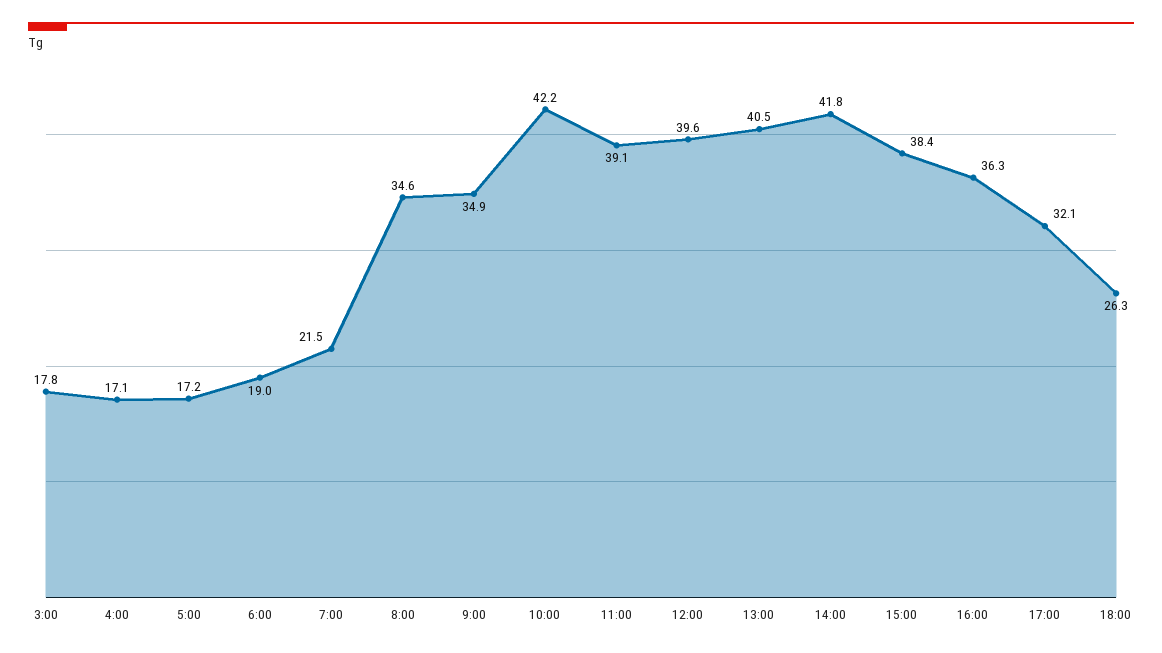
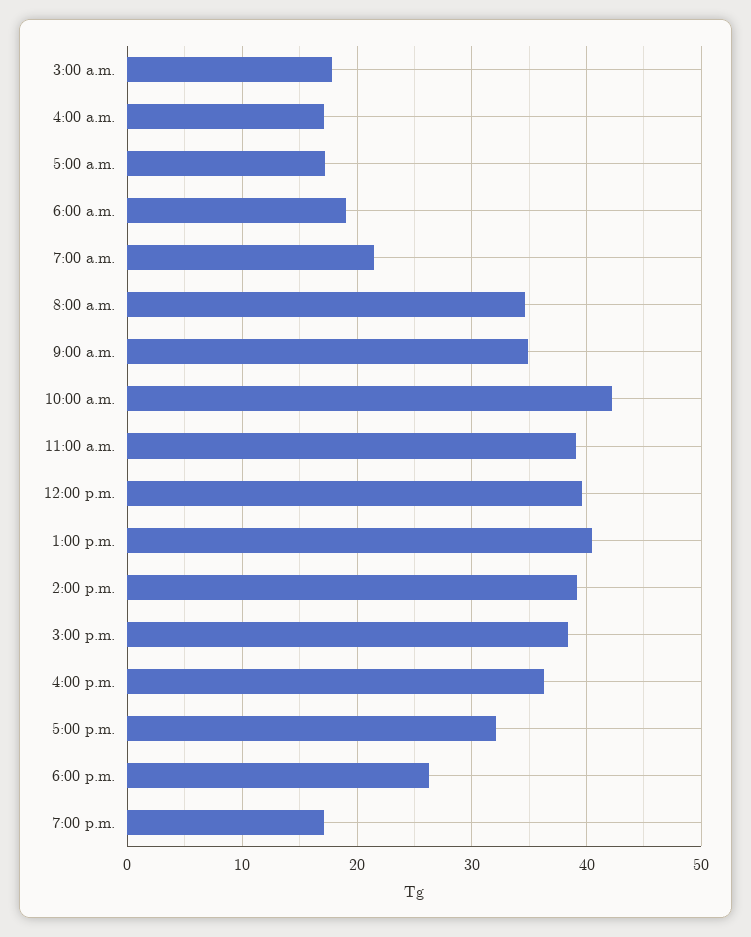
14:00: 41.8 -> 39
7:00 p.m.: none -> 17

